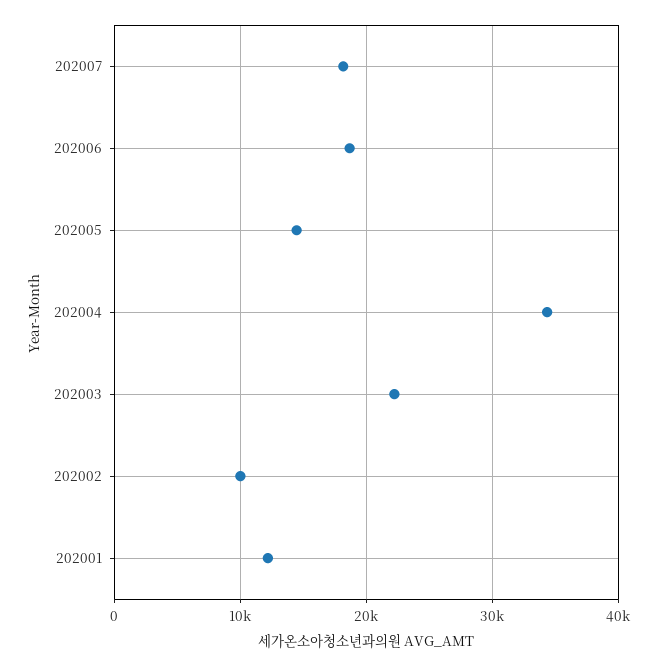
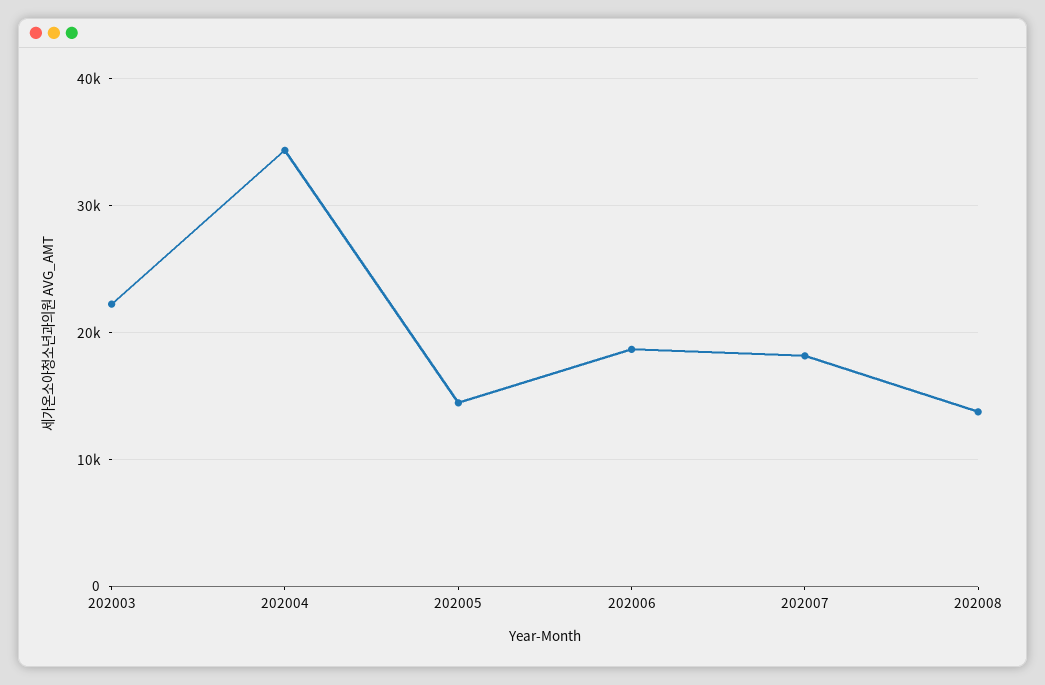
202002: 10000 -> none
202001: 12000 -> none
202008: none -> 14000

